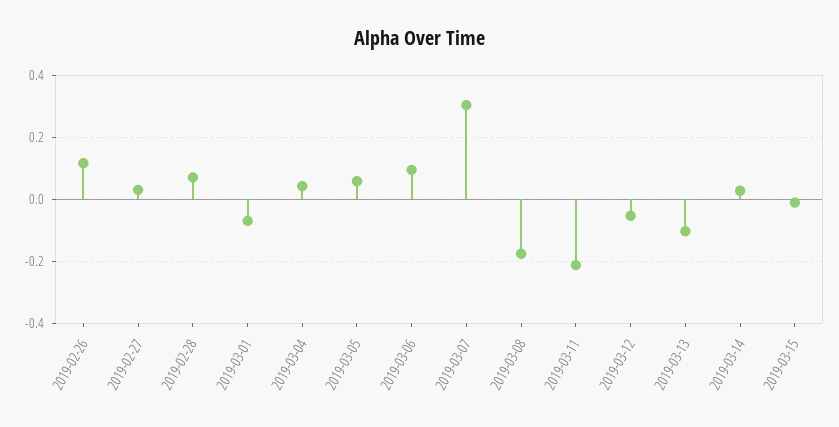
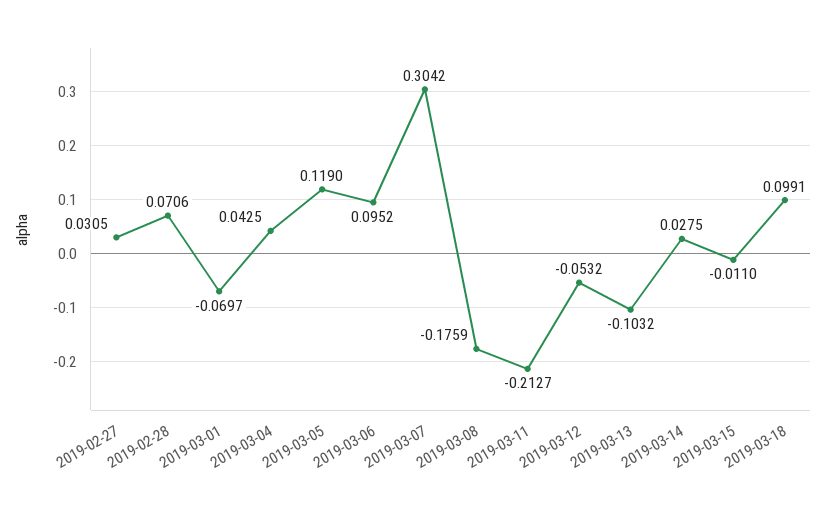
2019-02-26: 0.12 -> none
2019-03-05: 0.06 -> 0.119
2019-03-18: none -> 0.0991

